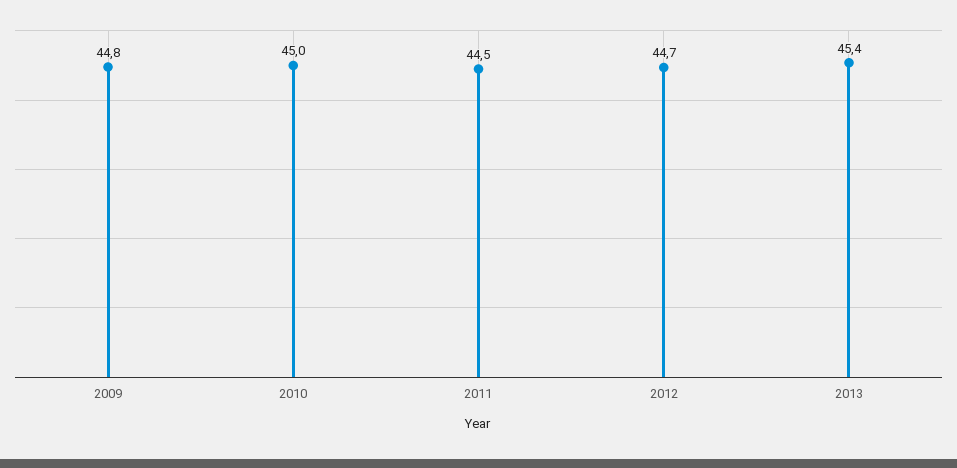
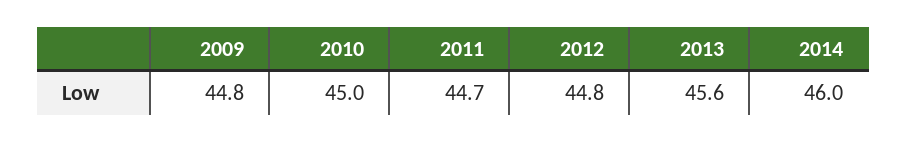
2011: 44.5 -> 44.7
2012: 44.7 -> 44.8
2013: 45.4 -> 45.6
2014: none -> 46

